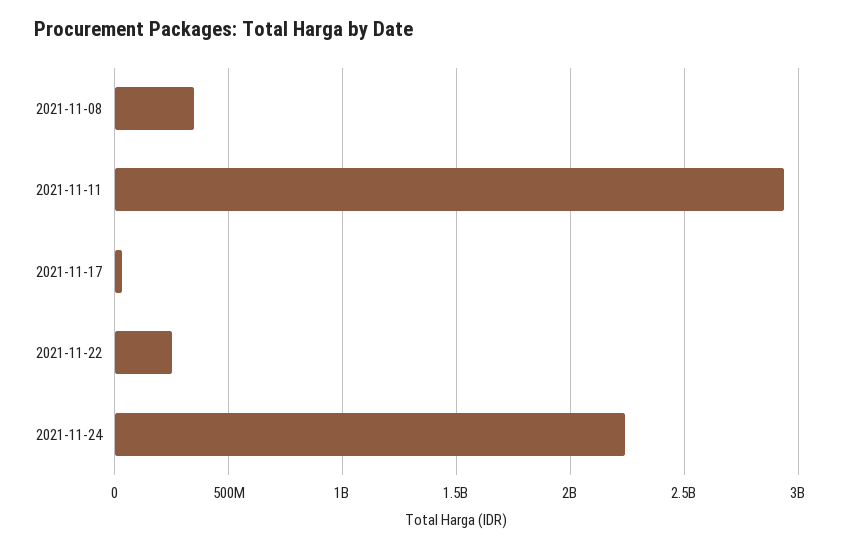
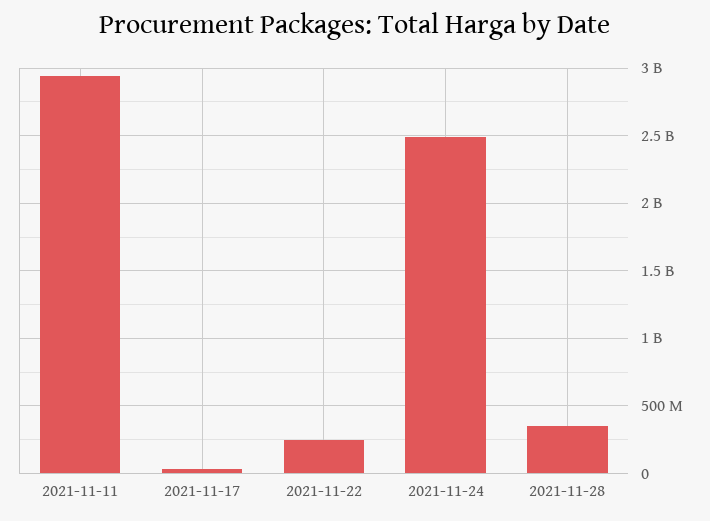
2021-11-08: 350000000 -> none
2021-11-24: 2250000000 -> 2500000000
2021-11-28: none -> 350000000

